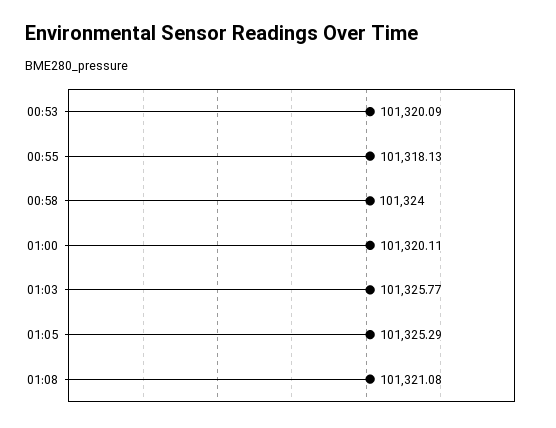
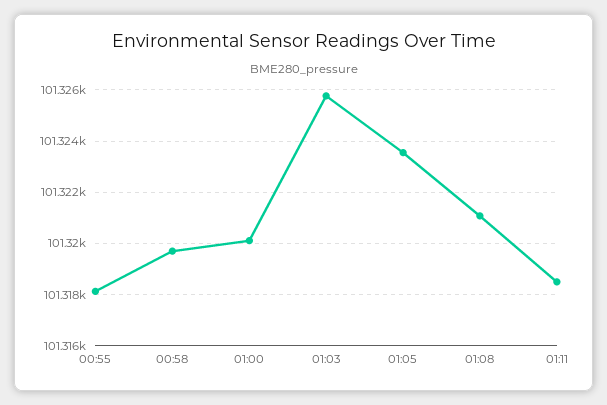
00:53: 101320.09 -> none
00:58: 101324 -> 101319.75
01:05: 101325.29 -> 101323.5
01:11: none -> 101318.5

